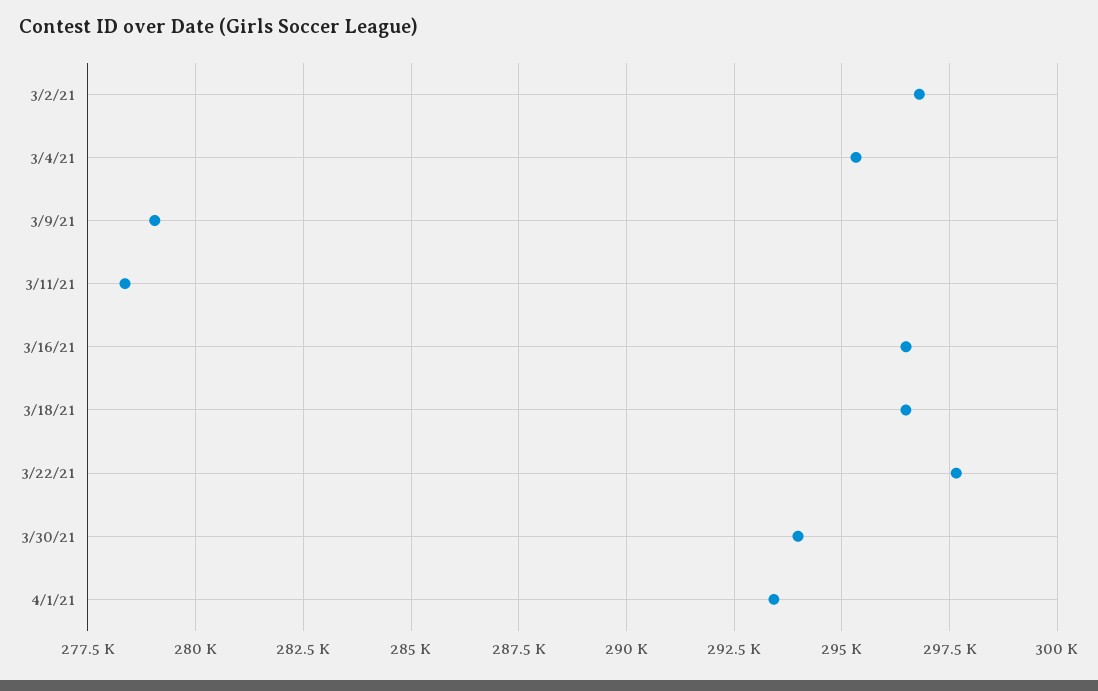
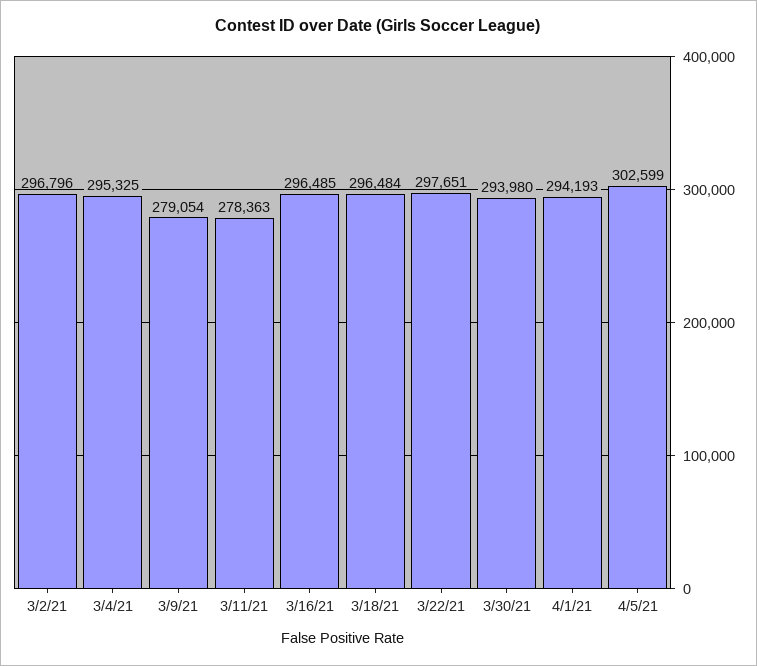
4/1/21: 293500 -> 294193
4/5/21: none -> 302599

